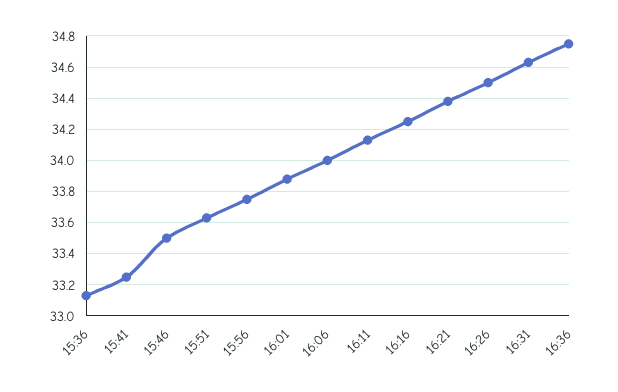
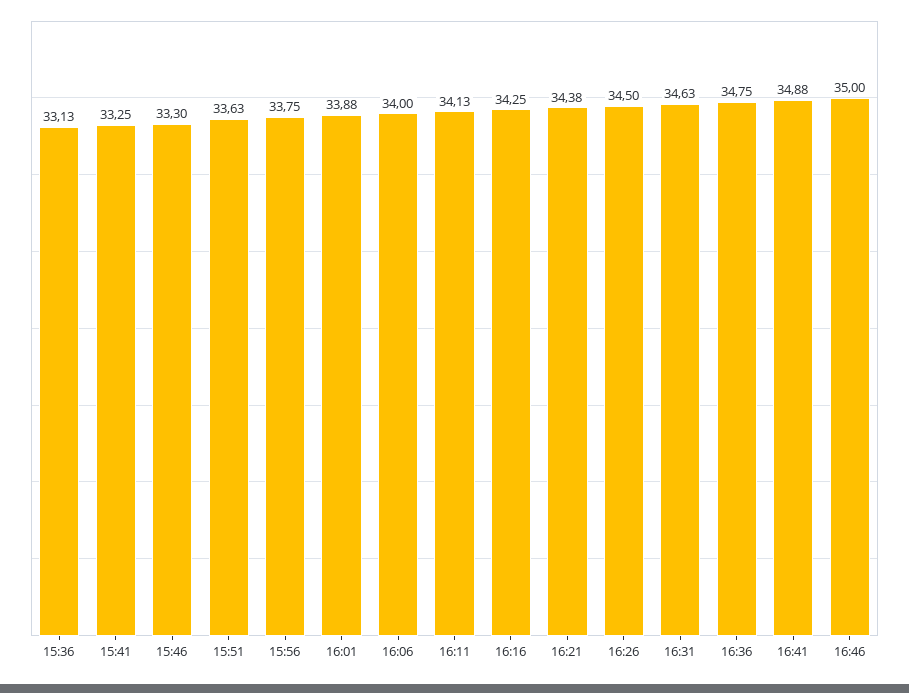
15:46: 33.5 -> 33.3
16:41: none -> 34.88
16:46: none -> 35

